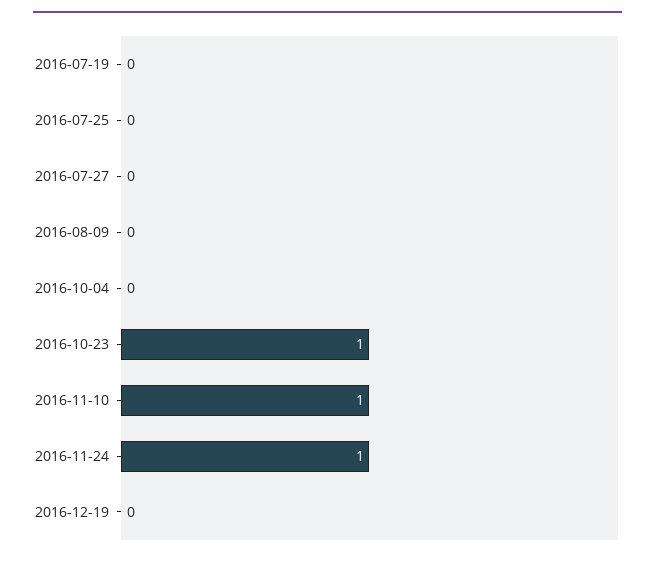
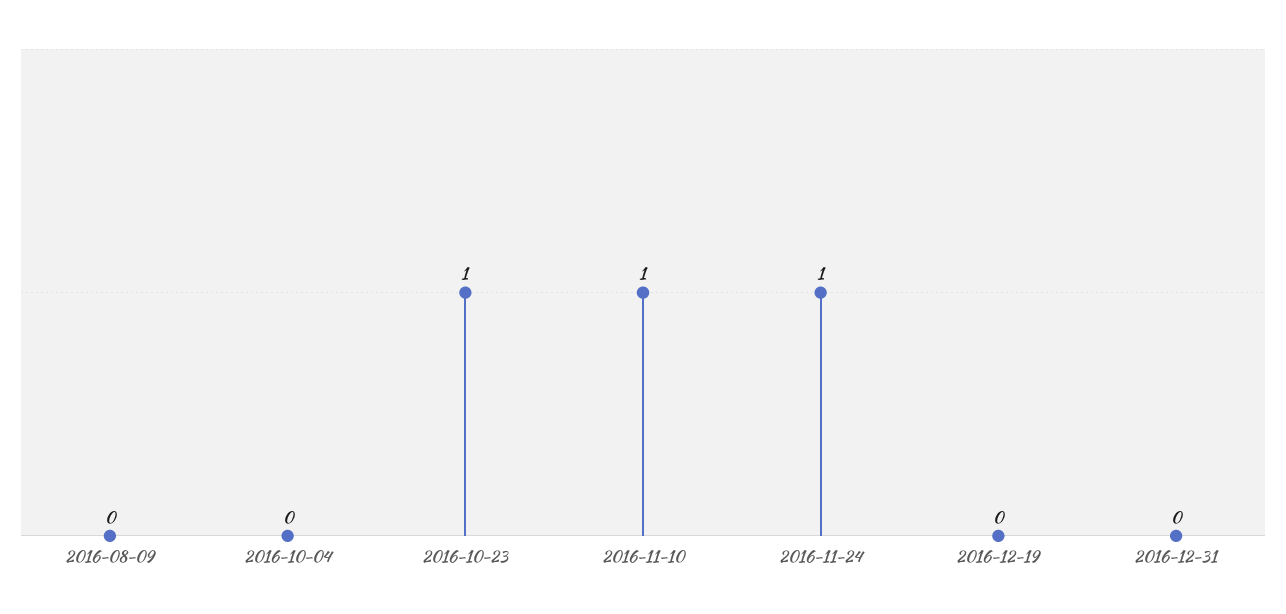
2016-07-19: 0 -> none
2016-07-25: 0 -> none
2016-07-27: 0 -> none
2016-12-31: none -> 0

